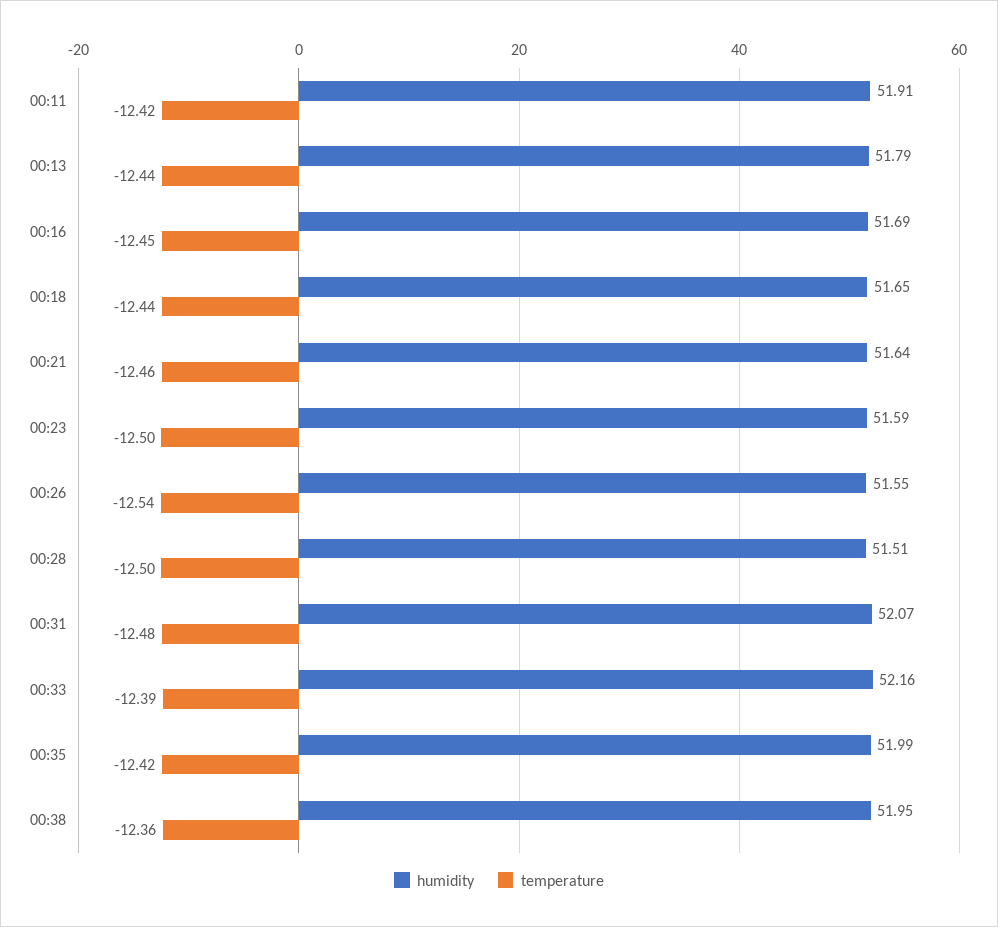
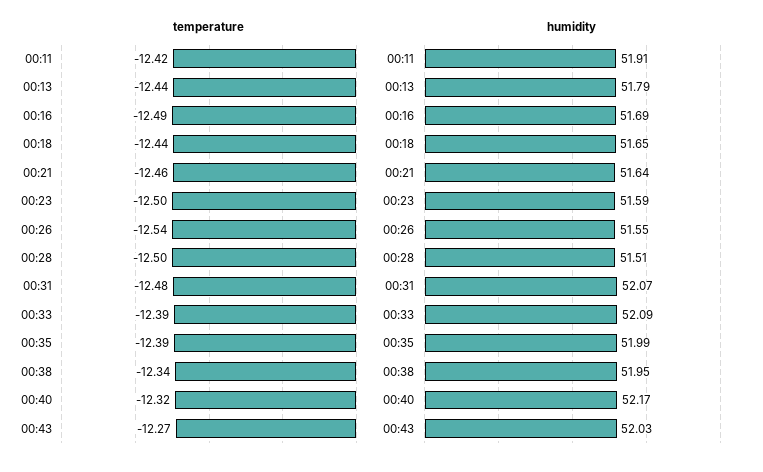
temperature, 00:16: -12.45 -> -12.49
humidity, 00:33: 52.16 -> 52.09
temperature, 00:35: -12.42 -> -12.39
temperature, 00:38: -12.36 -> -12.34
temperature, 00:40: none -> -12.32
temperature, 00:43: none -> -12.27
humidity, 00:40: none -> 52.17
humidity, 00:43: none -> 52.03

